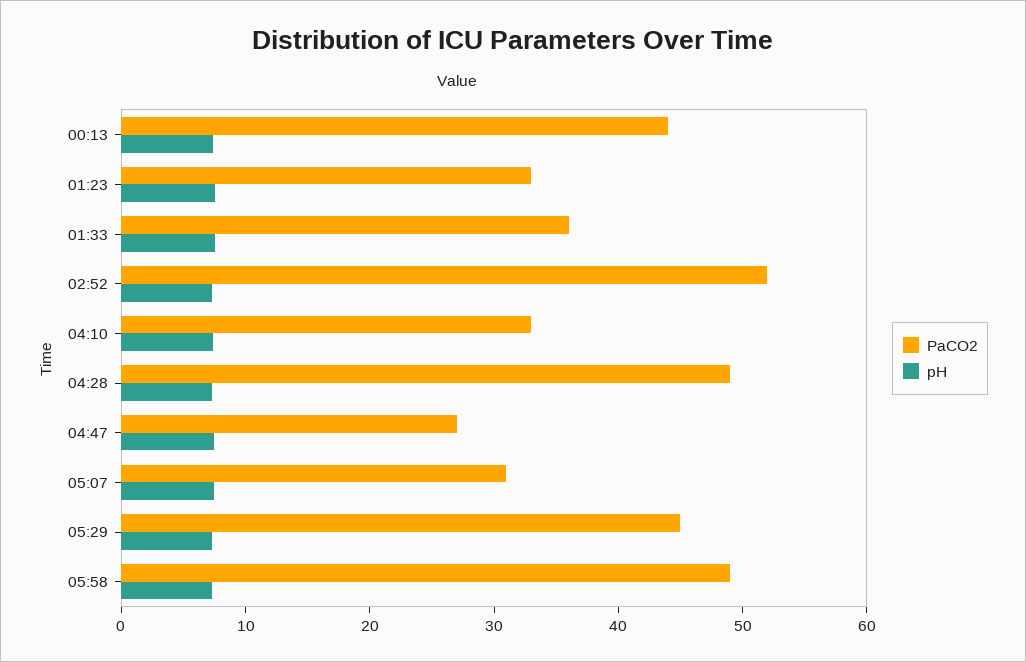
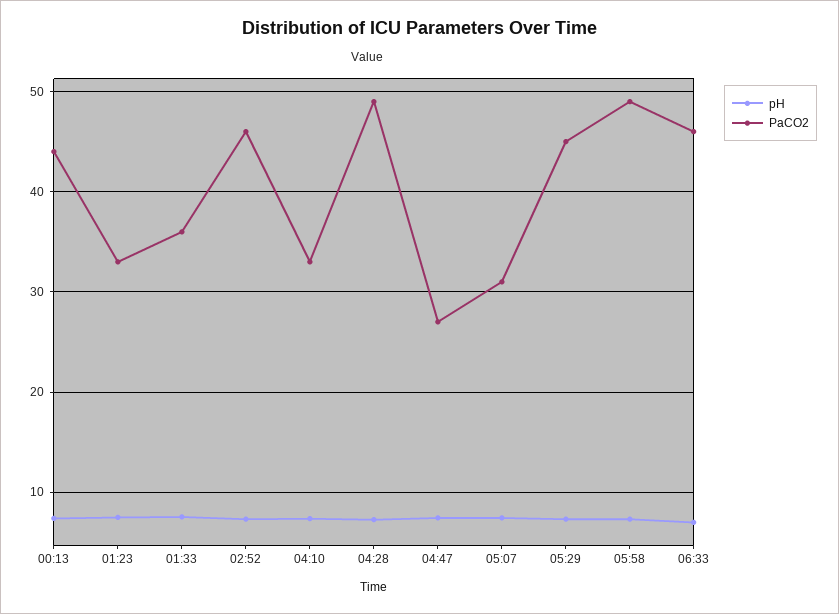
PaCO2, 02:52: 52 -> 46
pH, 06:33: none -> 7
PaCO2, 06:33: none -> 46

